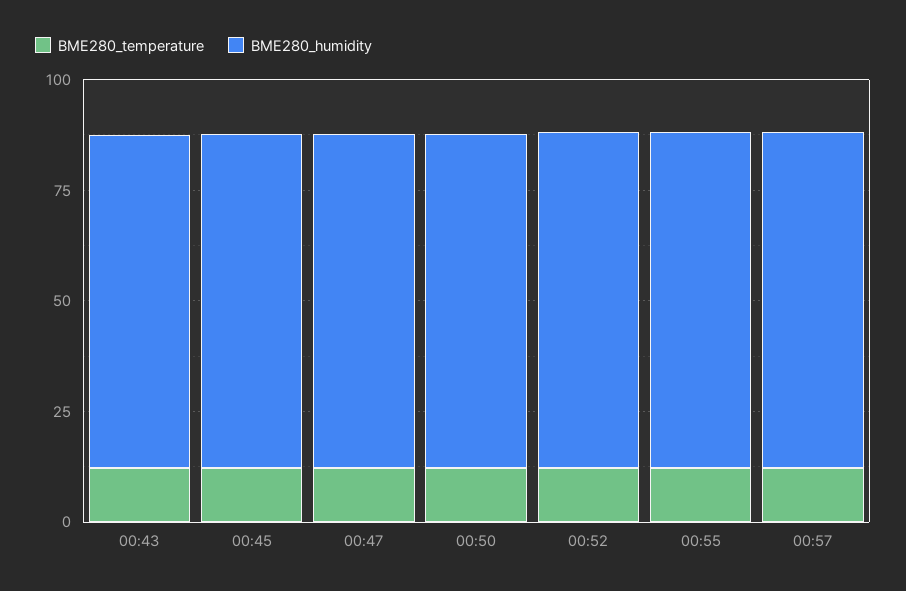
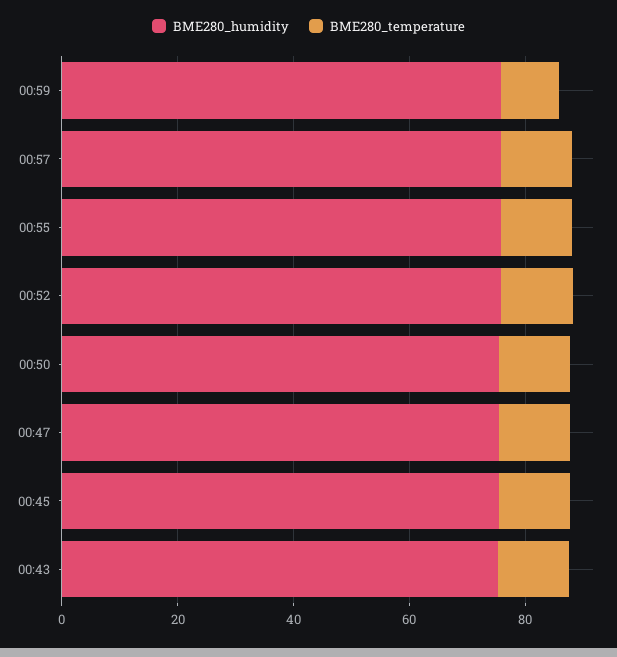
BME280_humidity, 00:59: none -> 75
BME280_temperature, 00:59: none -> 10

